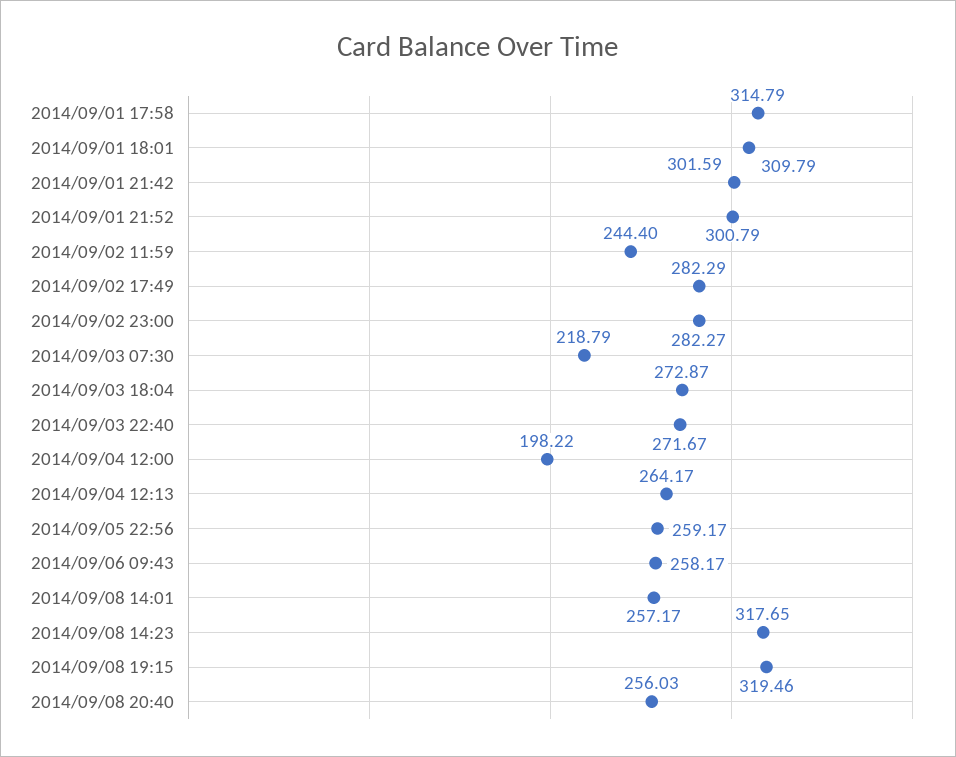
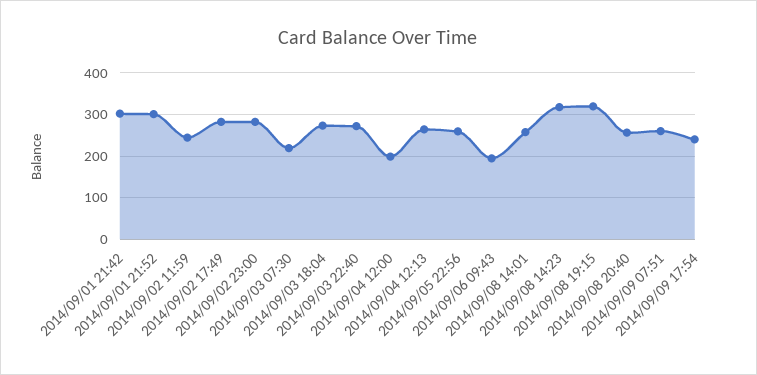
2014/09/01 17:58: 314.79 -> none
2014/09/01 18:01: 309.79 -> none
2014/09/06 09:43: 258.17 -> 200
2014/09/09 07:51: none -> 260
2014/09/09 17:54: none -> 240

